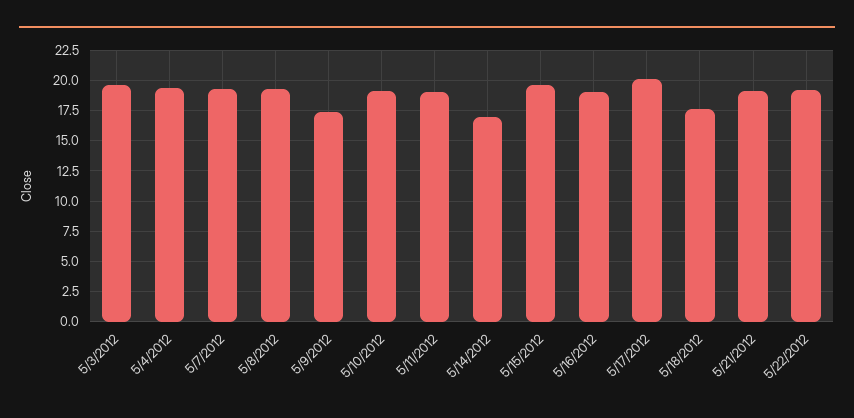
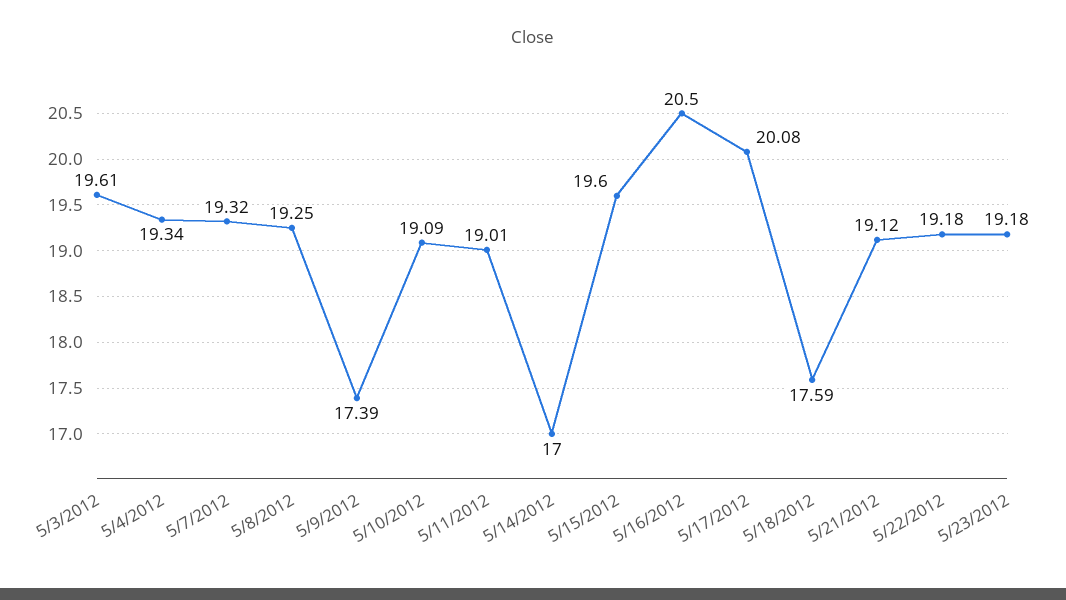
5/16/2012: 19 -> 20.5
5/23/2012: none -> 19.18

